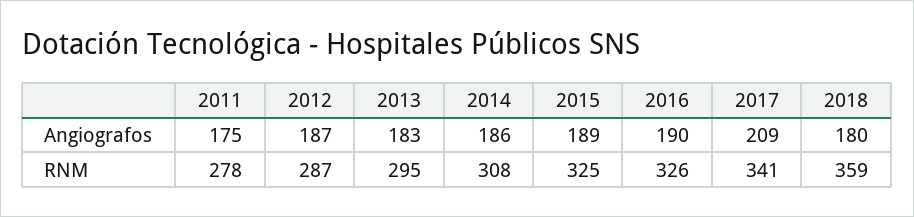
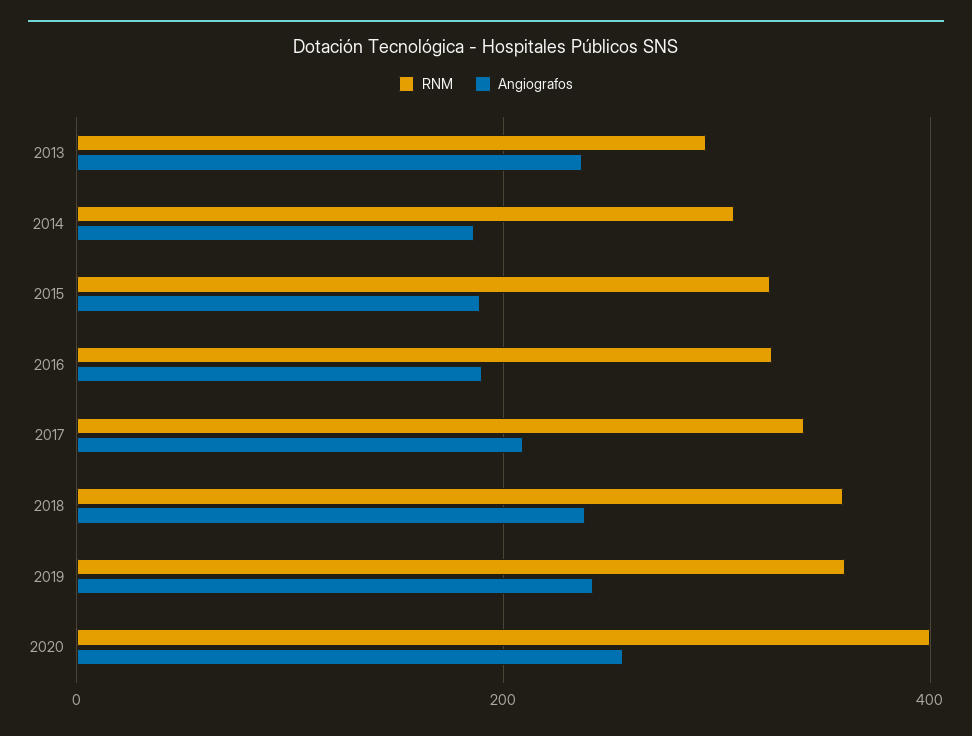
Angiografos, 2011: 175 -> none
Angiografos, 2012: 187 -> none
Angiografos, 2013: 183 -> 240
Angiografos, 2018: 180 -> 240
RNM, 2011: 278 -> none
RNM, 2012: 287 -> none
RNM, 2019: none -> 360
Angiografos, 2019: none -> 240
RNM, 2020: none -> 400
Angiografos, 2020: none -> 260

